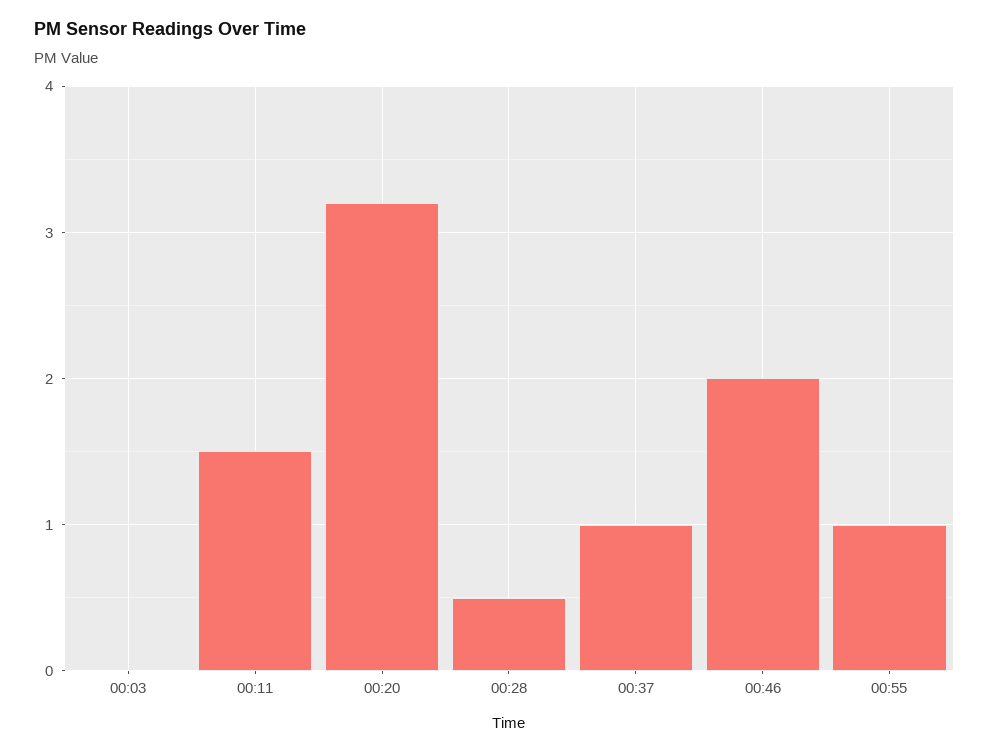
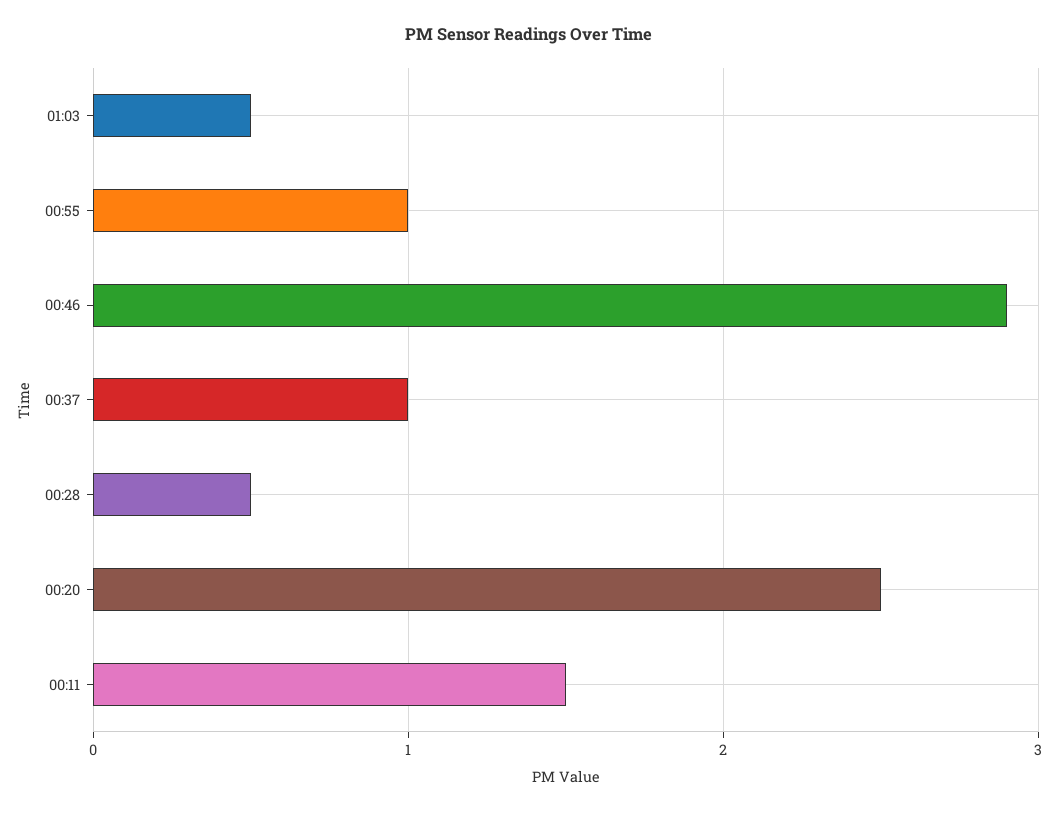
00:03: 0 -> none
00:20: 3.2 -> 2.5
00:46: 2 -> 2.9
01:03: none -> 0.5

